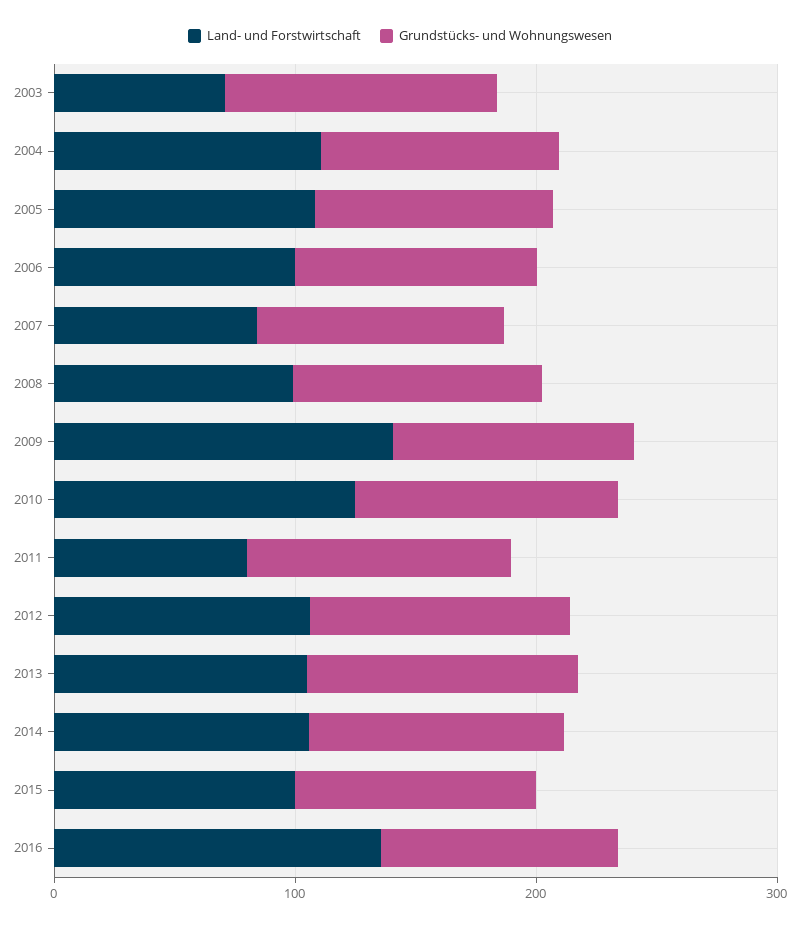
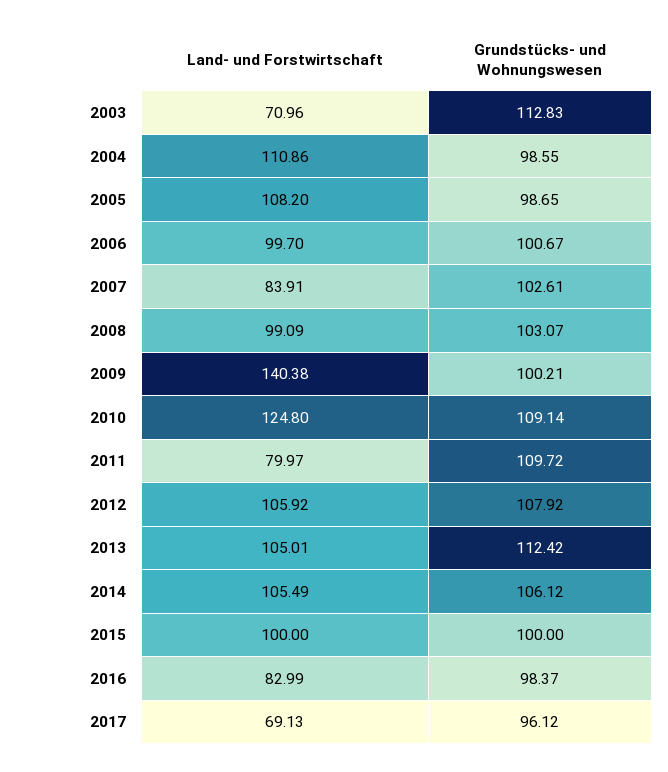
Land- und Forstwirtschaft, 2016: 140 -> 82.99
Land- und Forstwirtschaft, 2017: none -> 69.13
Grundstücks- und Wohnungswesen, 2017: none -> 96.12

